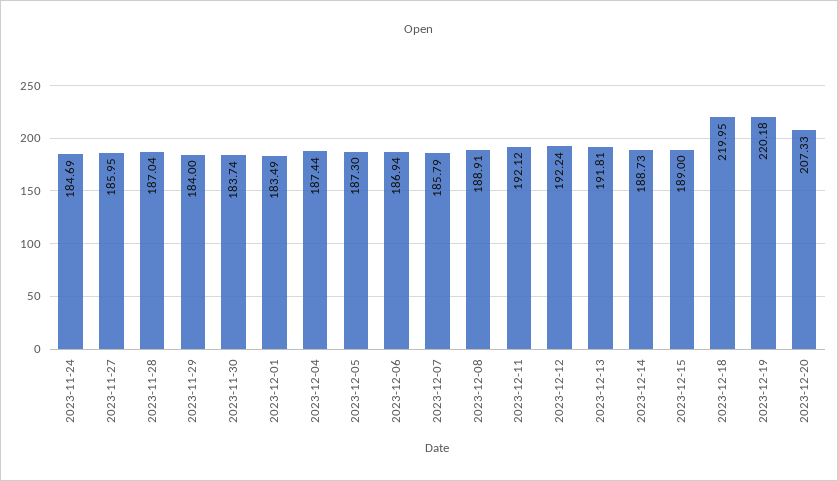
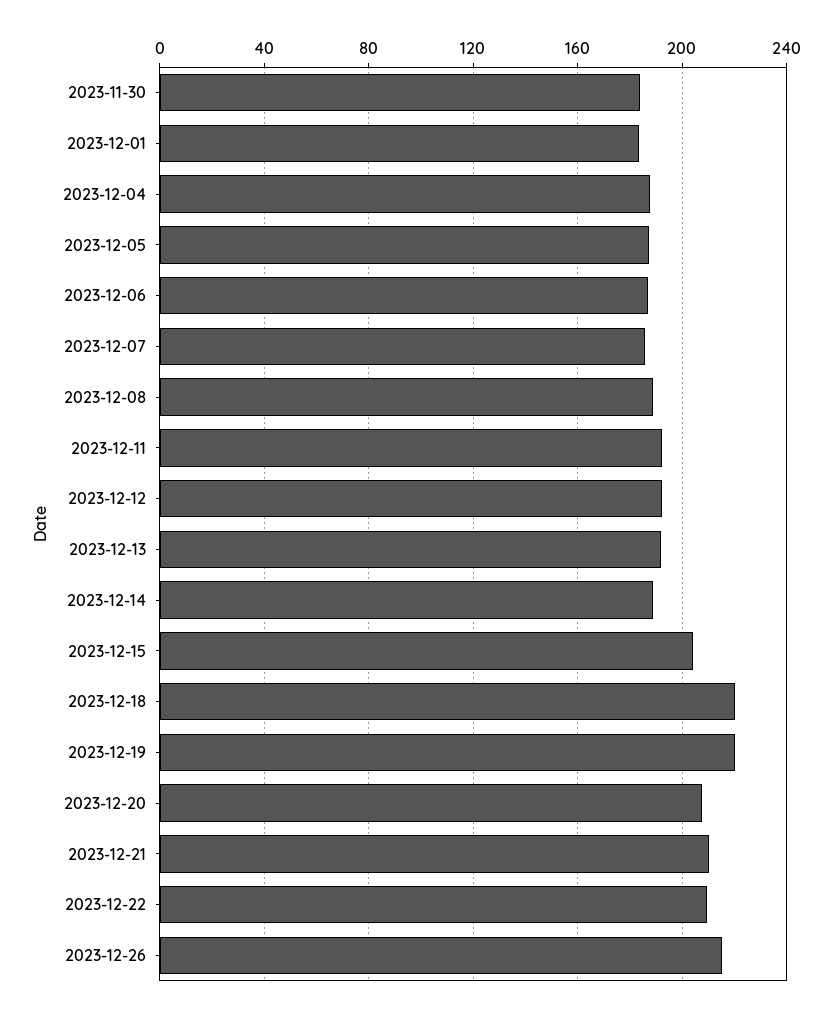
2023-11-24: 184.69 -> none
2023-11-27: 185.95 -> none
2023-11-28: 187.04 -> none
2023-11-29: 184 -> none
2023-12-15: 189 -> 205
2023-12-21: none -> 210
2023-12-22: none -> 210
2023-12-26: none -> 215

